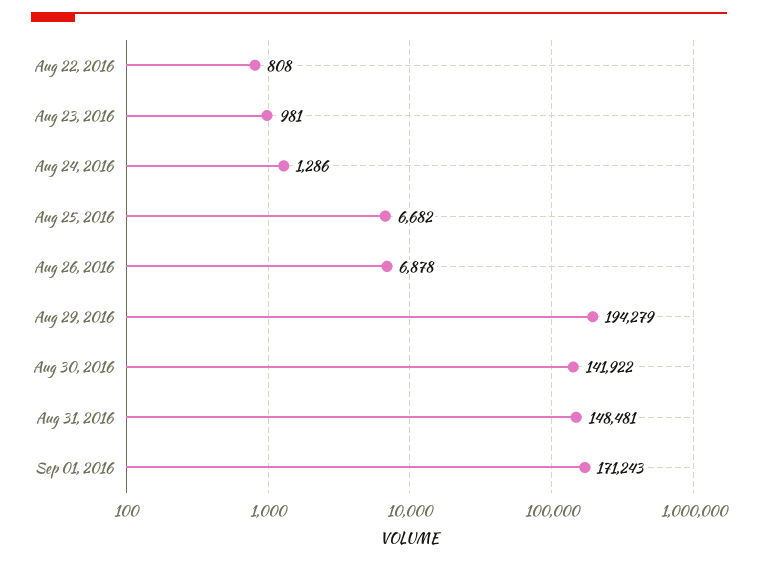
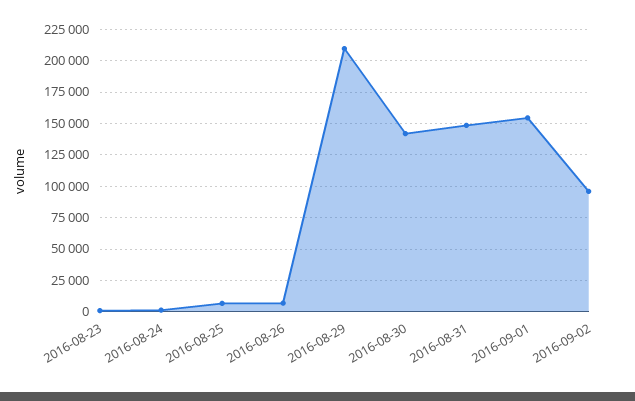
Aug 22, 2016: 808 -> none
Aug 29, 2016: 194279 -> 210000
Sep 01, 2016: 171243 -> 155000
2016-09-02: none -> 95000

